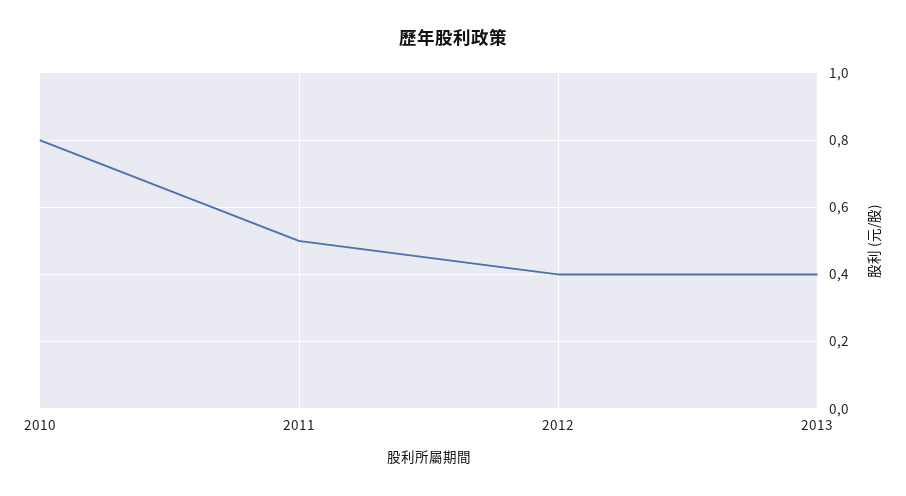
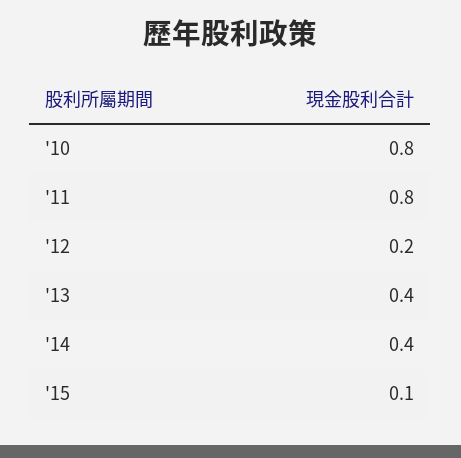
2011: 0.5 -> 0.8
2012: 0.4 -> 0.2
'14: none -> 0.4
'15: none -> 0.1

